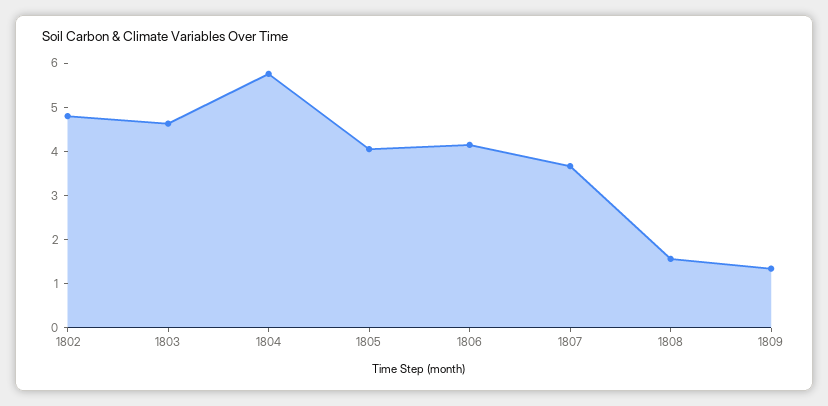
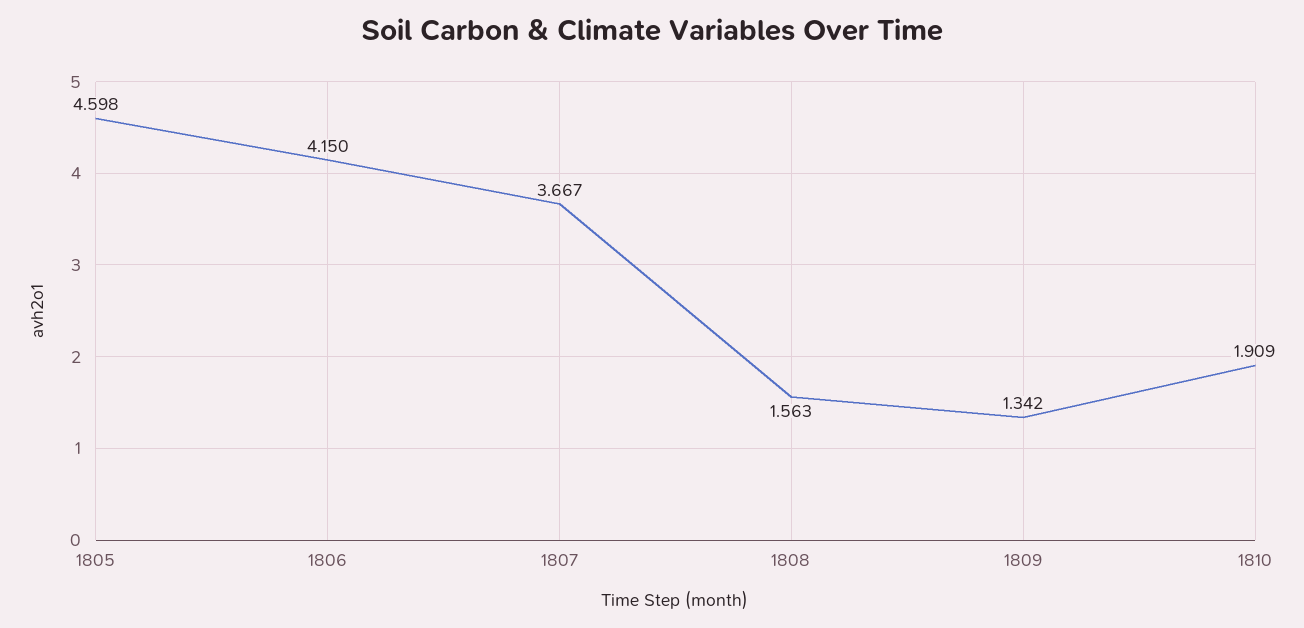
1802: 4.8 -> none
1803: 4.6 -> none
1804: 5.8 -> none
1805: 4 -> 4.598
1810: none -> 1.909

